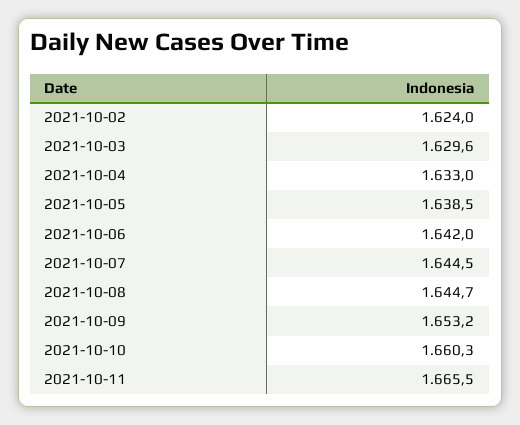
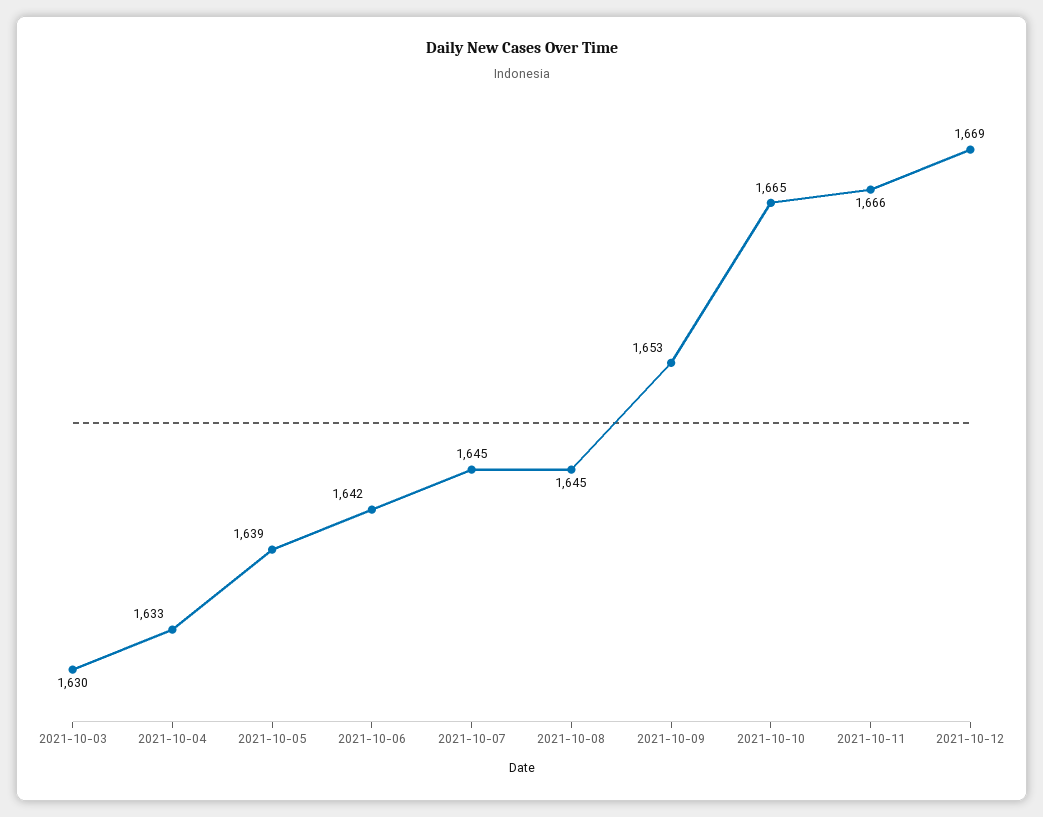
2021-10-02: 1624 -> none
2021-10-10: 1660.3 -> 1665
2021-10-12: none -> 1669

